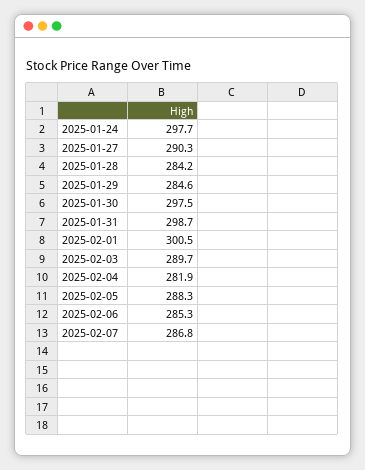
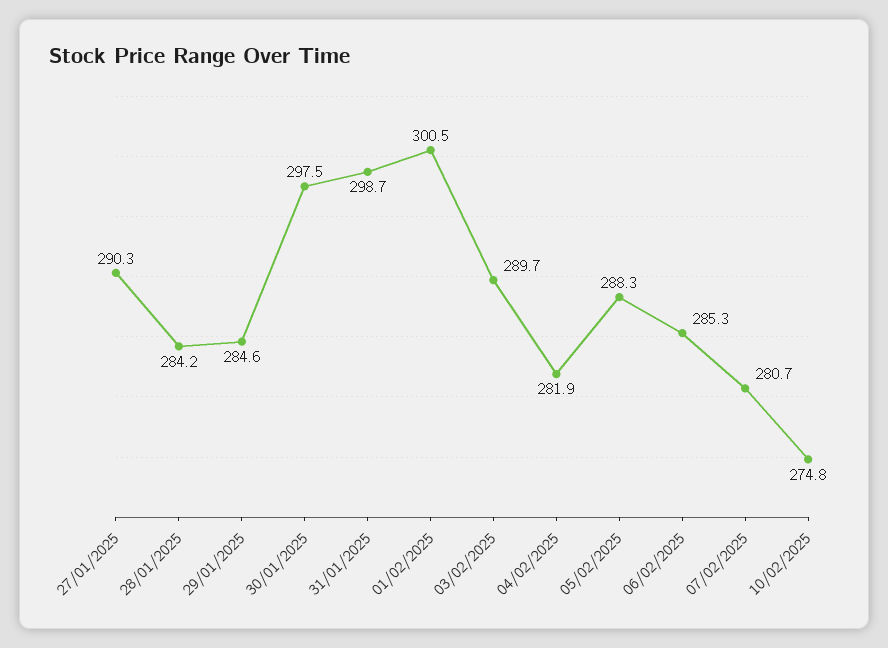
2025-01-24: 297.7 -> none
2025-02-07: 286.8 -> 280.7
10/02/2025: none -> 274.8

